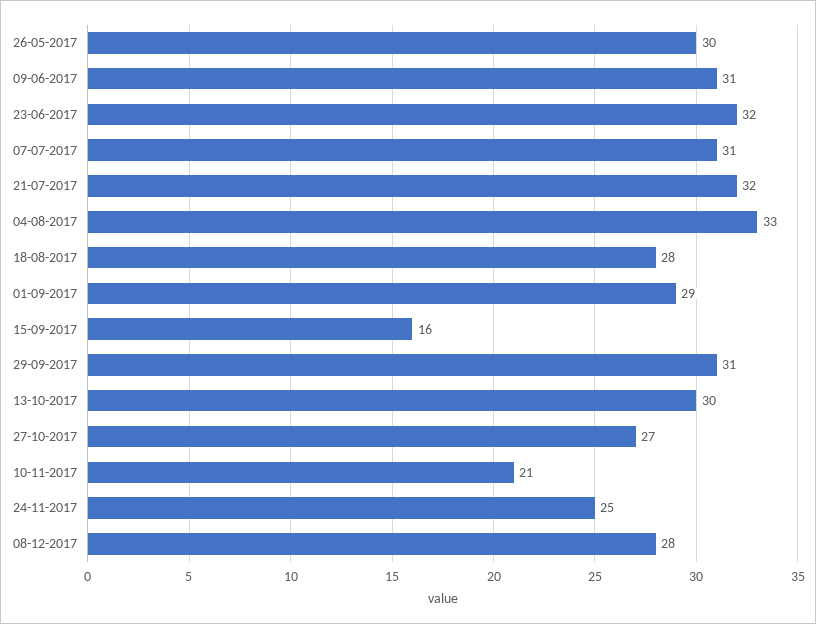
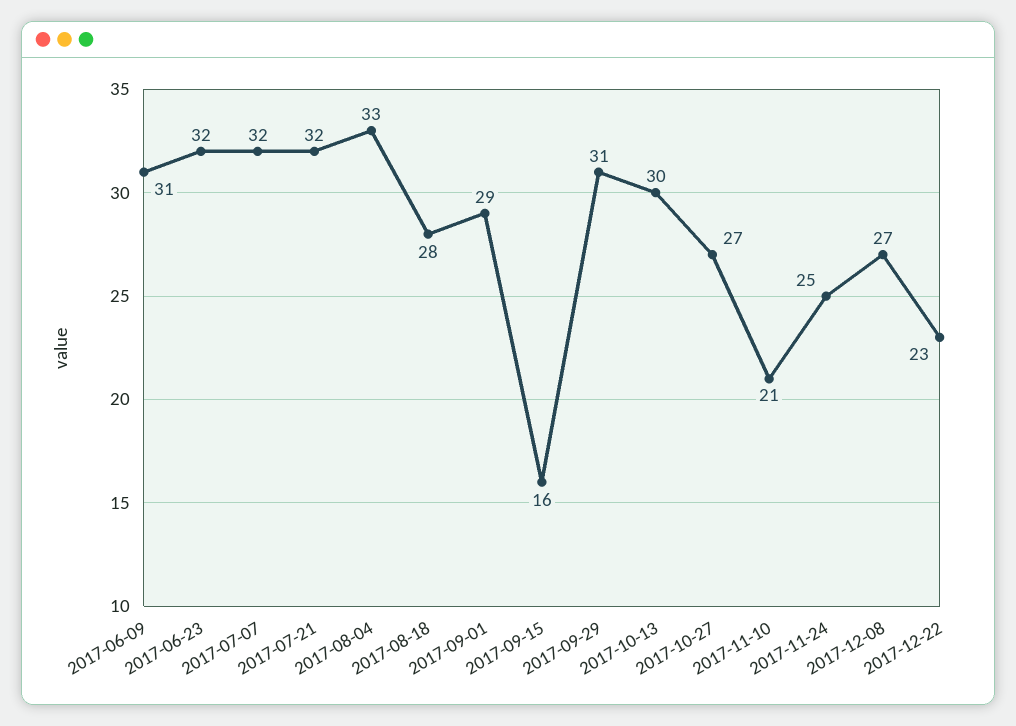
26-05-2017: 30 -> none
07-07-2017: 31 -> 32
08-12-2017: 28 -> 27
2017-12-22: none -> 23

